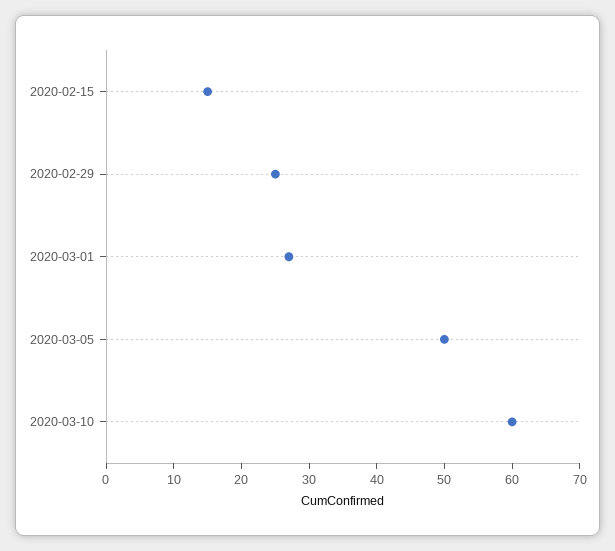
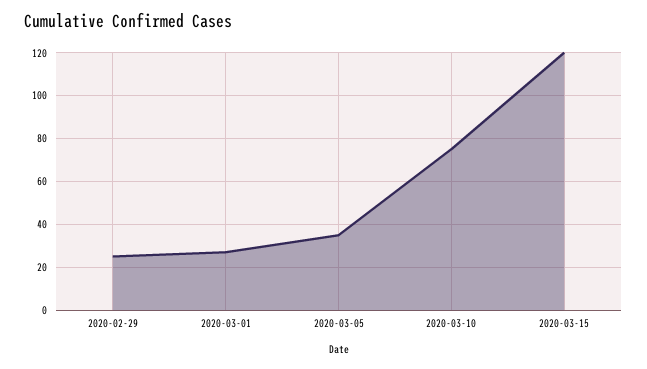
2020-02-15: 15 -> none
2020-03-05: 50 -> 35
2020-03-10: 60 -> 75
2020-03-15: none -> 120

